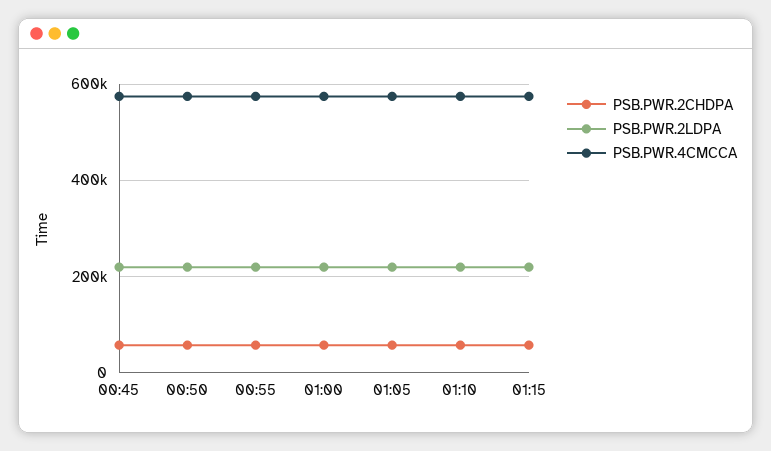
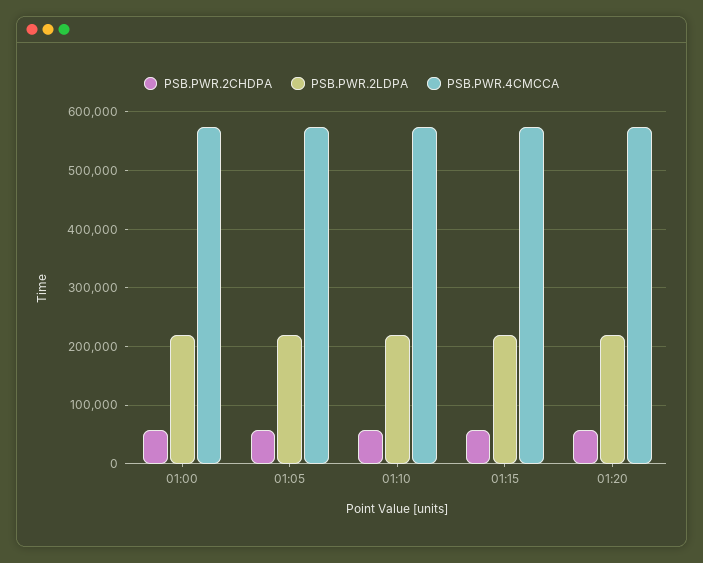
PSB.PWR.2CHDPA, 00:45: 60000 -> none
PSB.PWR.2LDPA, 00:45: 220000 -> none
PSB.PWR.4CMCCA, 00:45: 580000 -> none
PSB.PWR.2CHDPA, 00:50: 60000 -> none
PSB.PWR.2LDPA, 00:50: 220000 -> none
PSB.PWR.4CMCCA, 00:50: 580000 -> none
PSB.PWR.2CHDPA, 00:55: 60000 -> none
PSB.PWR.2LDPA, 00:55: 220000 -> none
PSB.PWR.4CMCCA, 00:55: 580000 -> none
PSB.PWR.2CHDPA, 01:20: none -> 60000
PSB.PWR.2LDPA, 01:20: none -> 220000
PSB.PWR.4CMCCA, 01:20: none -> 580000

